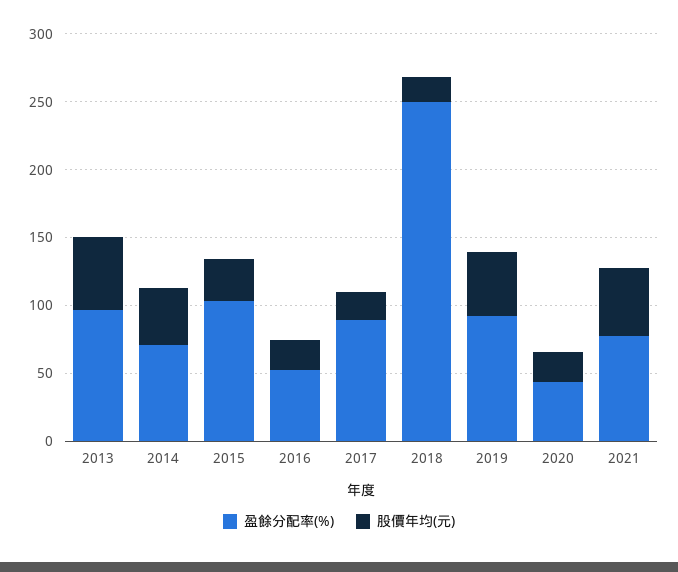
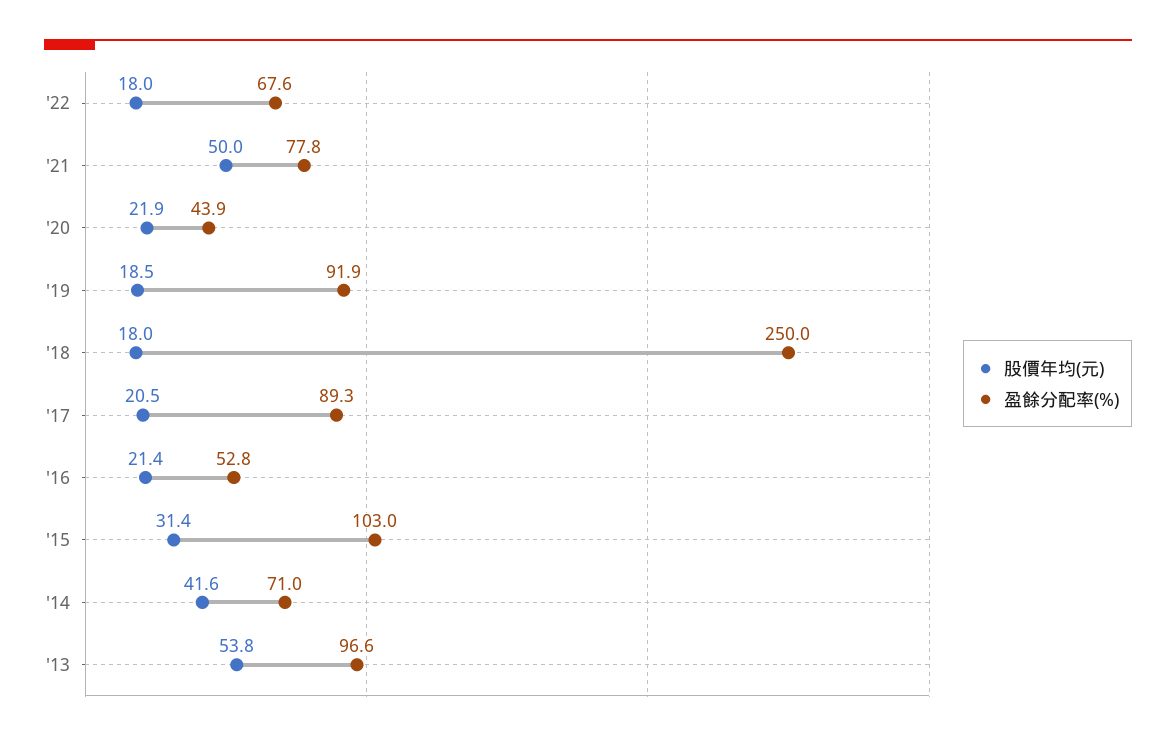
股價年均(元), 2019: 50 -> 18.5
股價年均(元), '22: none -> 18
盈餘分配率(%), '22: none -> 67.6

